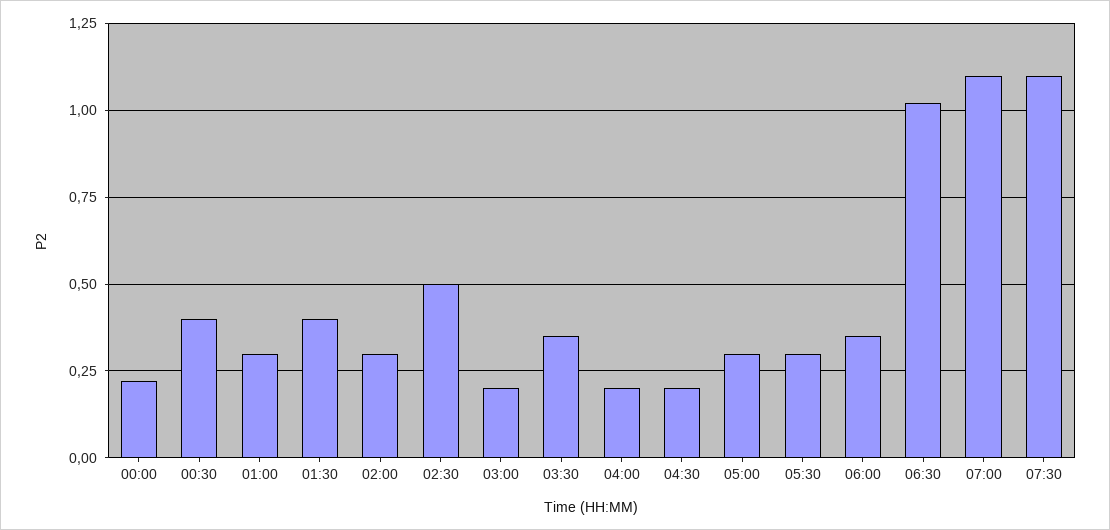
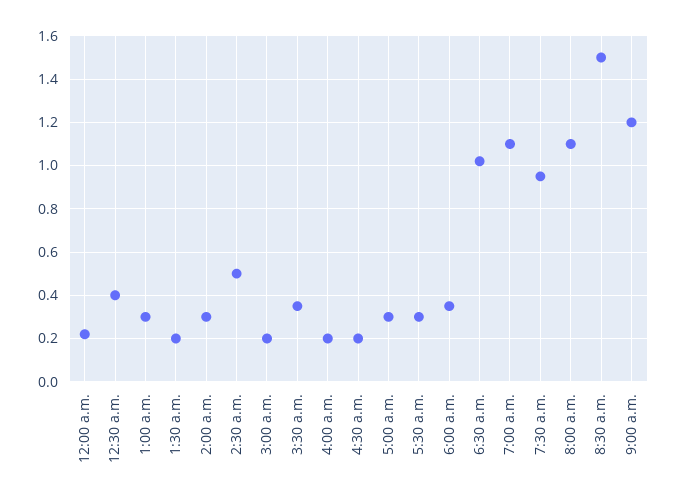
01:30: 0.4 -> 0.2
07:30: 1.1 -> 0.95
8:00 a.m.: none -> 1.1
8:30 a.m.: none -> 1.5
9:00 a.m.: none -> 1.2

